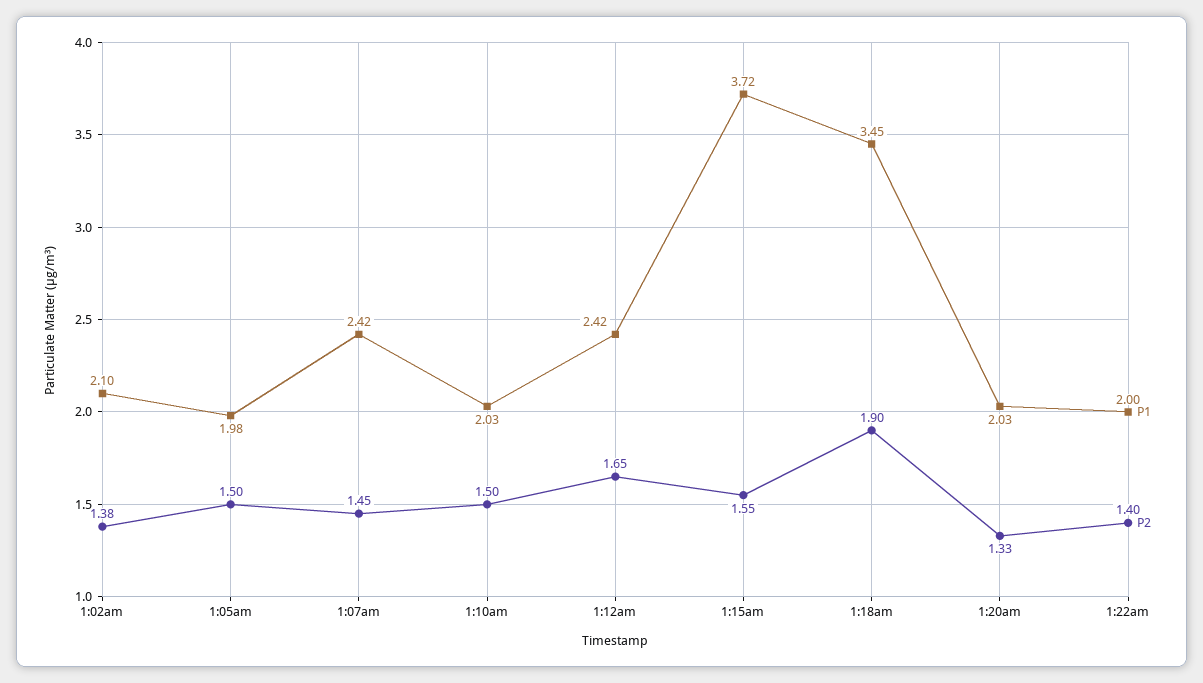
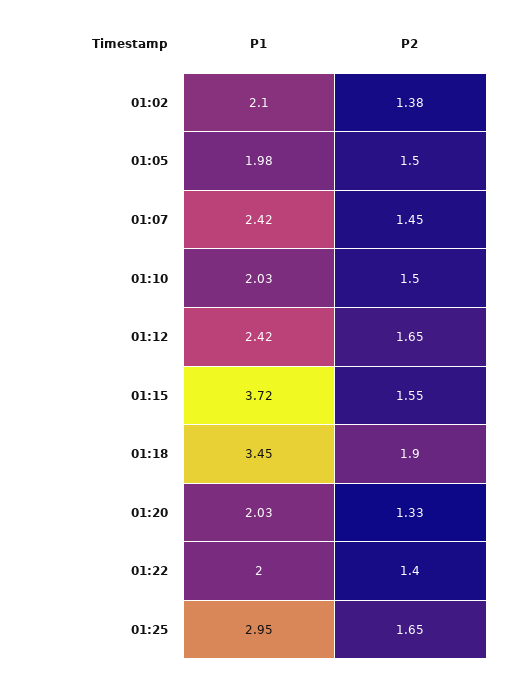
P1, 01:25: none -> 2.95
P2, 01:25: none -> 1.65

